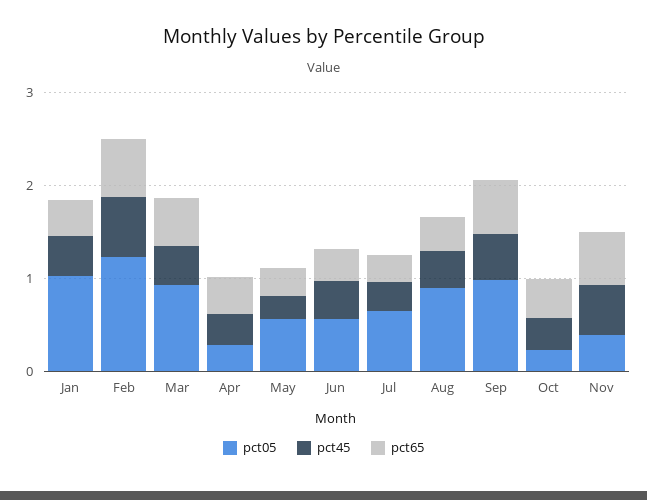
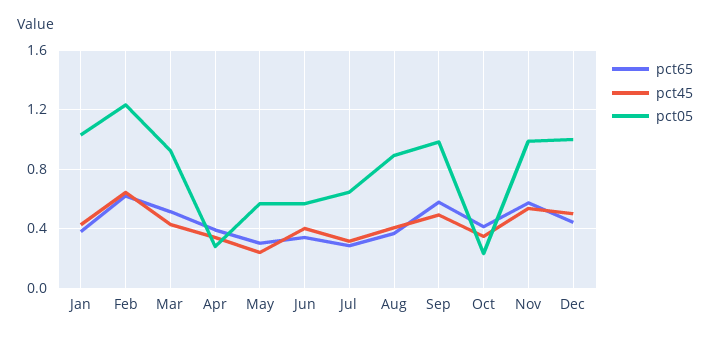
pct05, Nov: 0.4 -> 1
pct65, Dec: none -> 0.45
pct45, Dec: none -> 0.5
pct05, Dec: none -> 1

